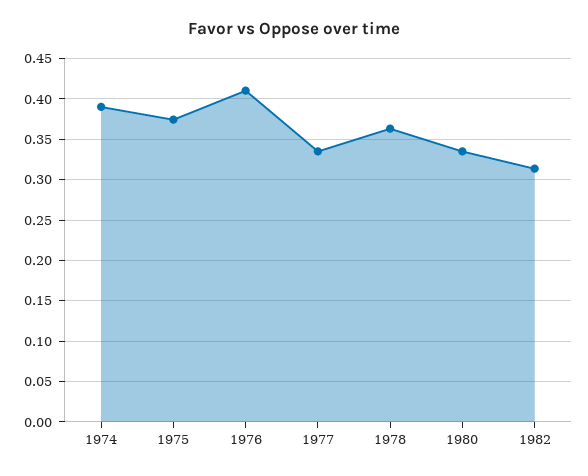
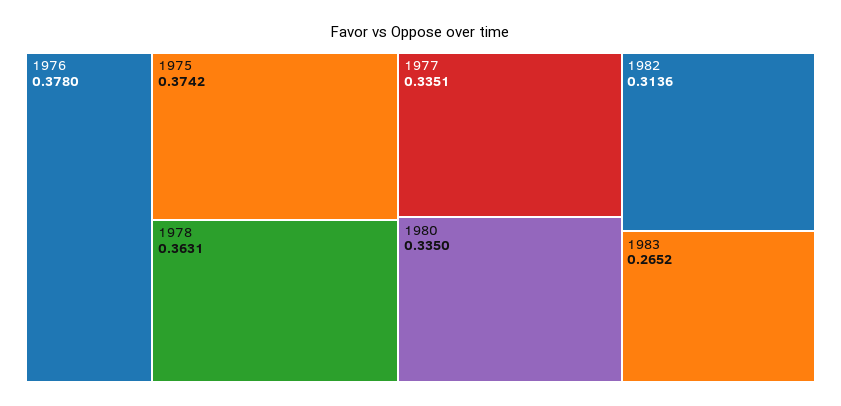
1974: 0.39 -> none
1976: 0.41 -> 0.378
1983: none -> 0.2652

